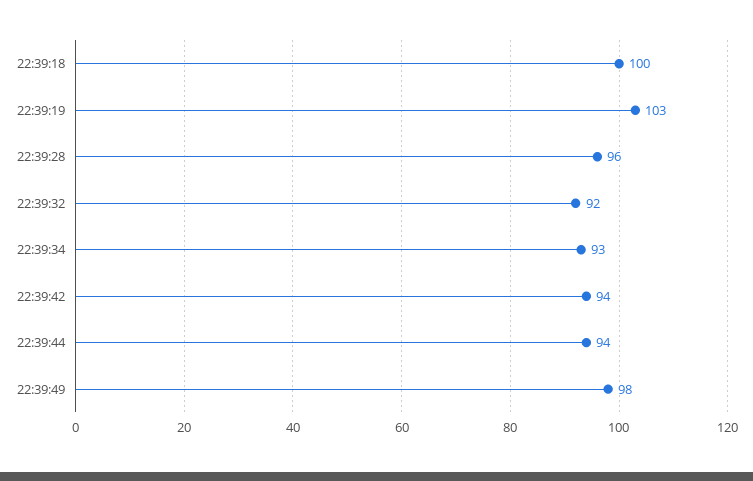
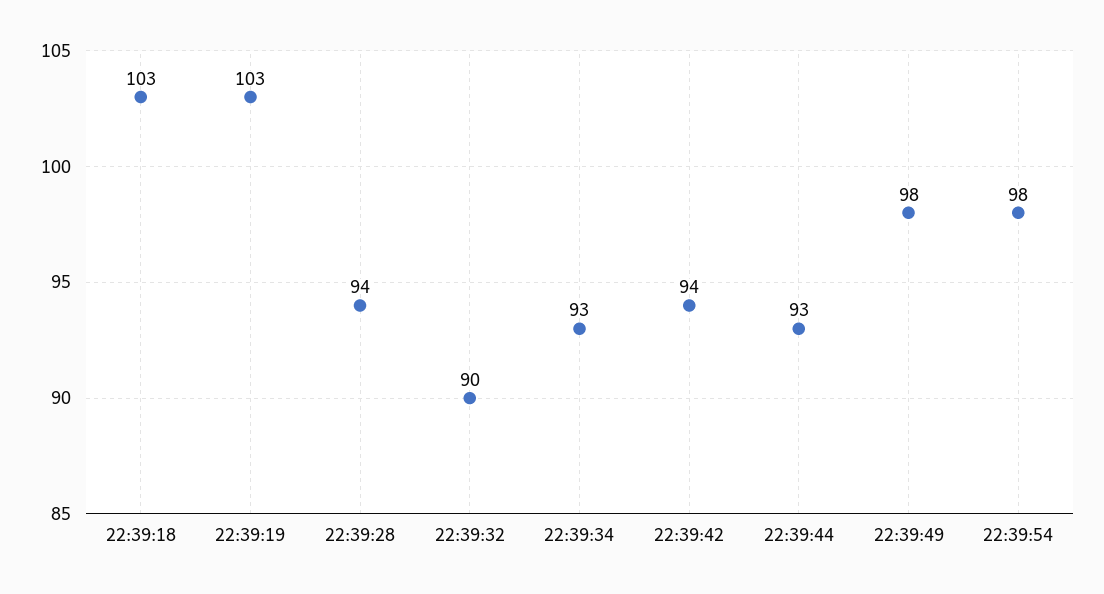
22:39:18: 100 -> 103
22:39:28: 96 -> 94
22:39:32: 92 -> 90
22:39:44: 94 -> 93
22:39:54: none -> 98

